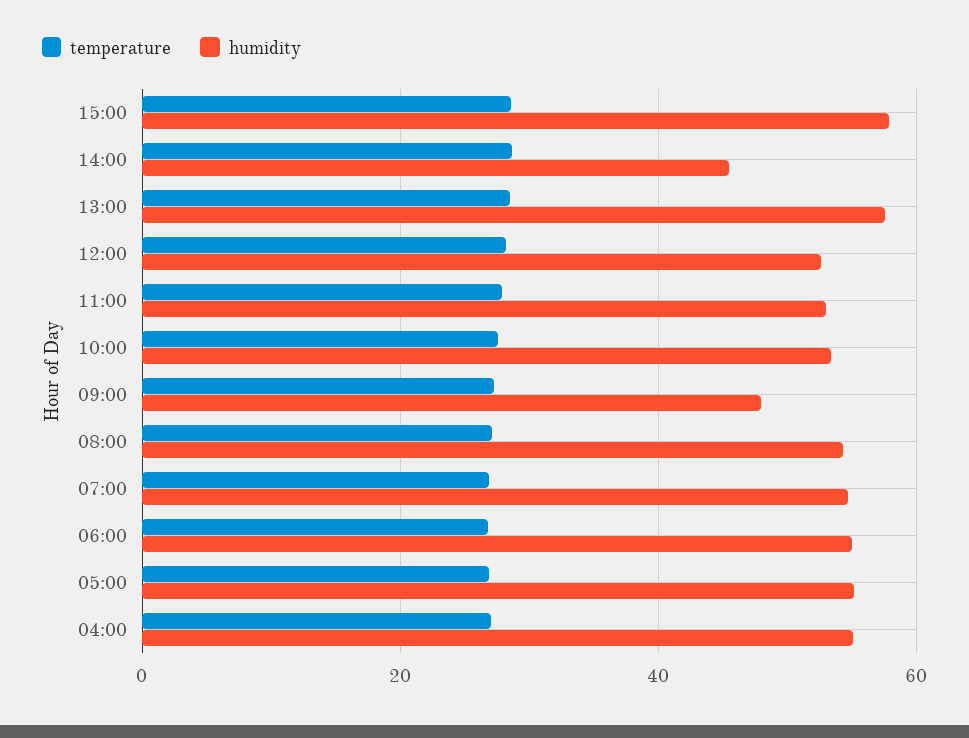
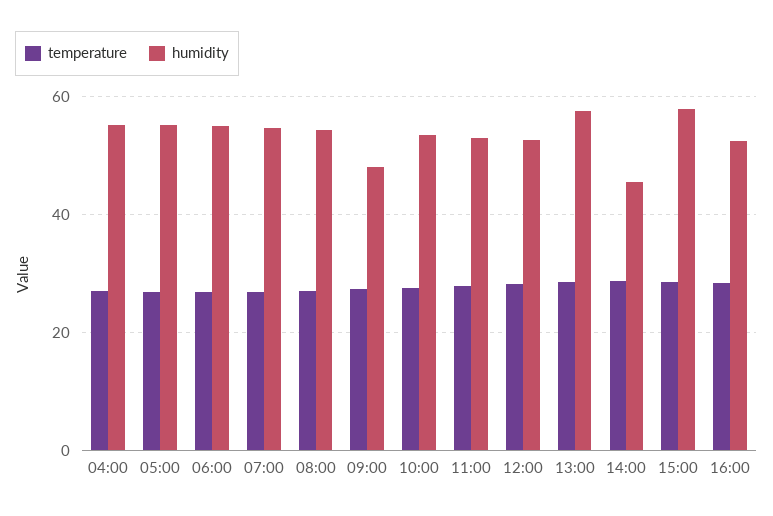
temperature, 16:00: none -> 28
humidity, 16:00: none -> 52

